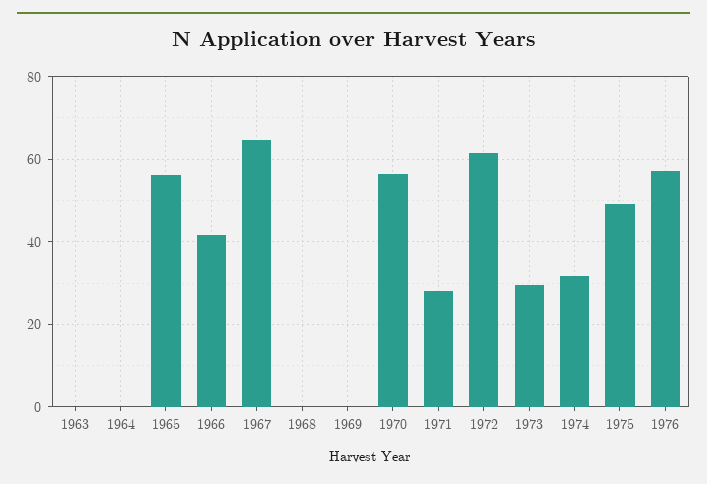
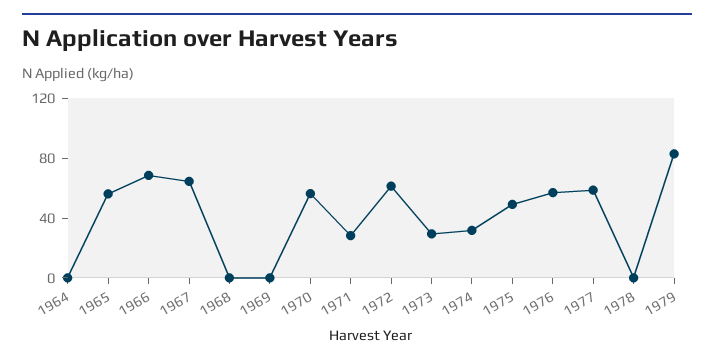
1963: 0 -> none
1966: 42 -> 70
1977: none -> 60
1978: none -> 0
1979: none -> 80

